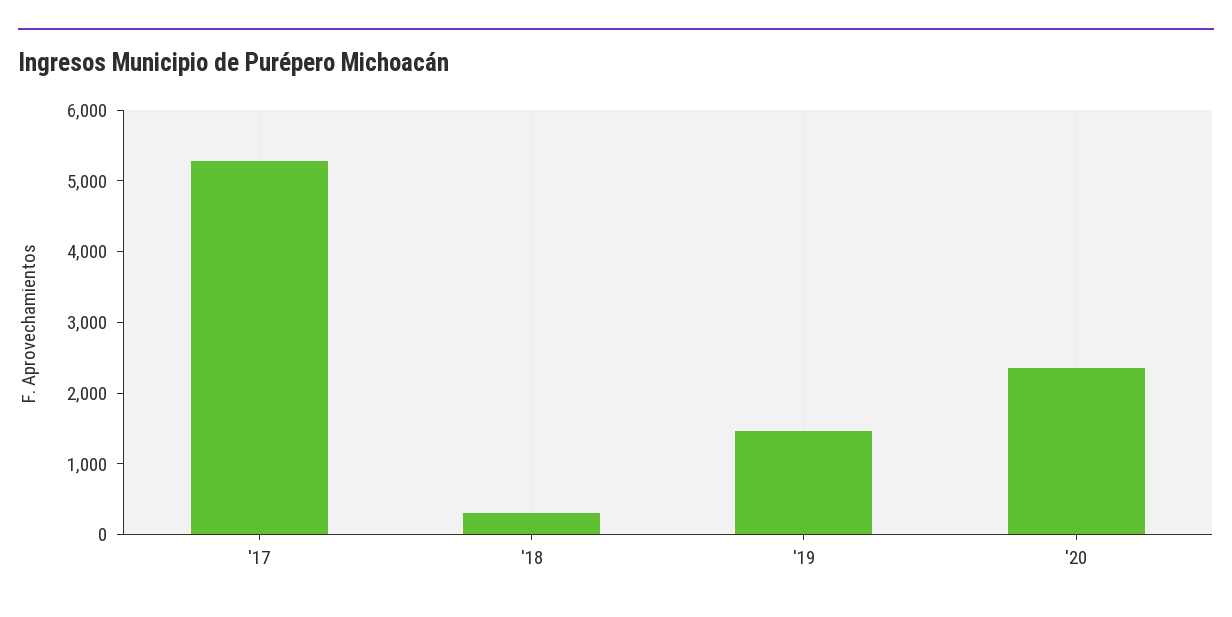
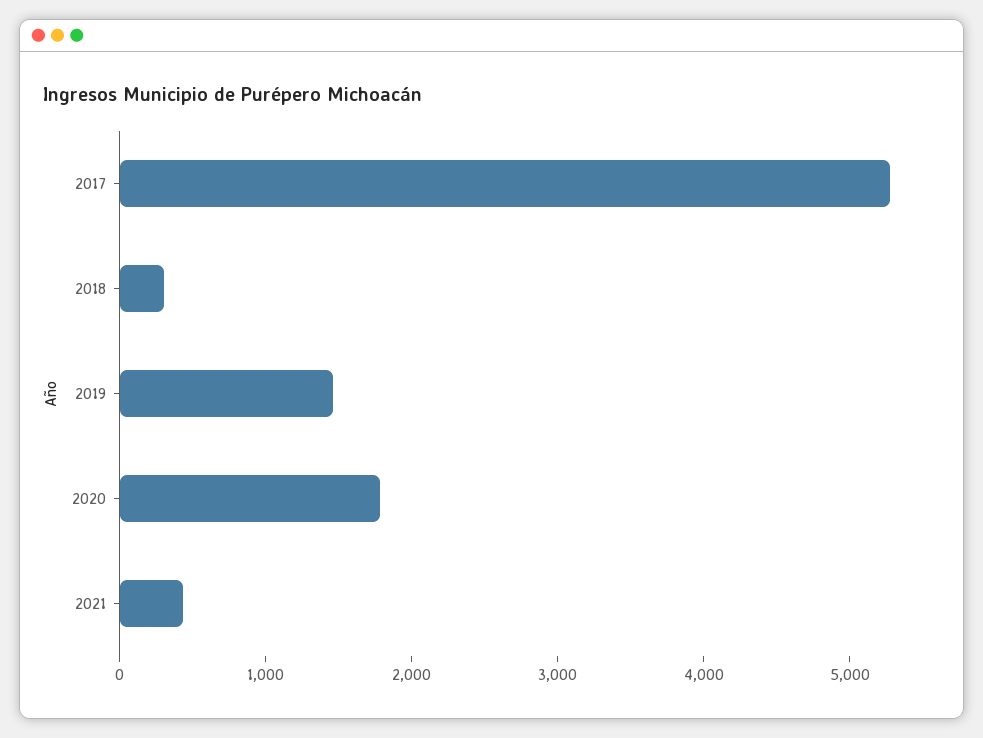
'20: 2400 -> 1800
2021: none -> 400

